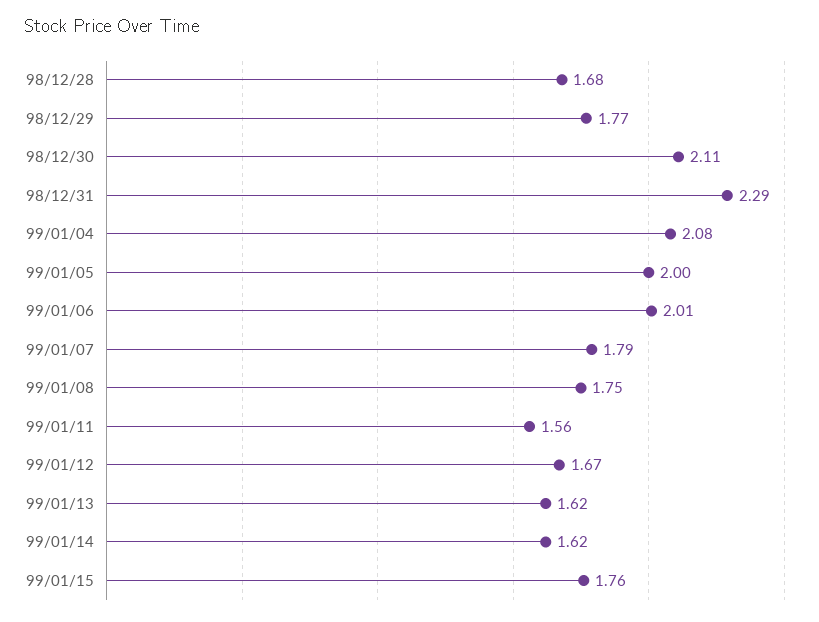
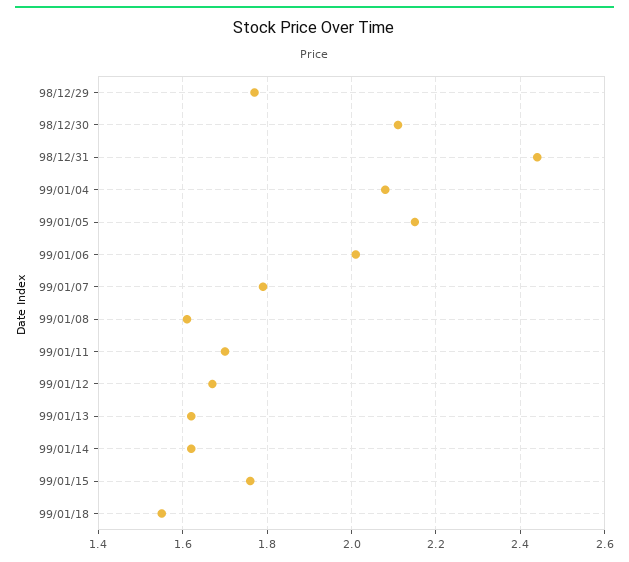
98/12/28: 1.68 -> none
98/12/31: 2.29 -> 2.45
99/01/05: 2 -> 2.15
99/01/08: 1.75 -> 1.6
99/01/11: 1.56 -> 1.7
99/01/18: none -> 1.55

